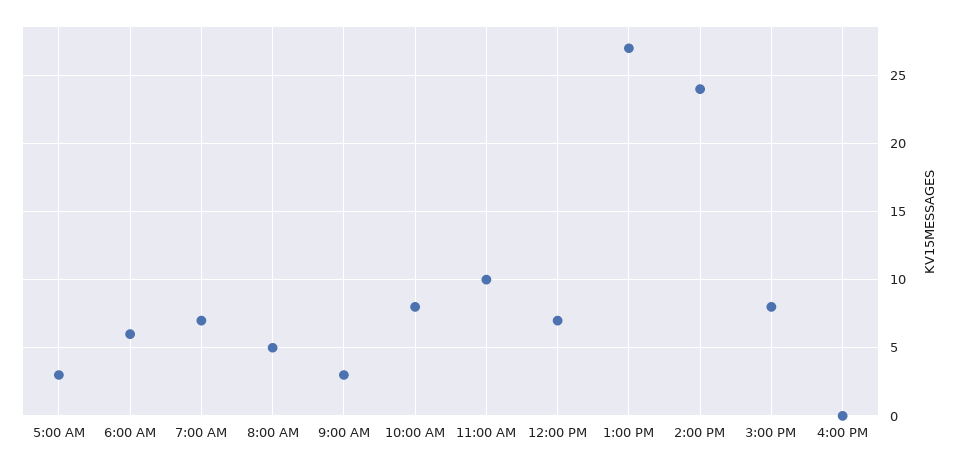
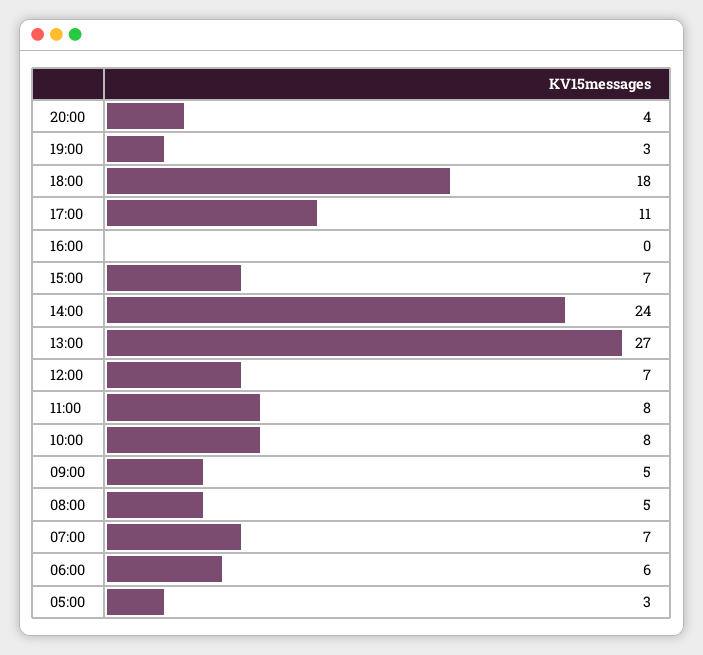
9:00 AM: 3 -> 5
11:00 AM: 10 -> 8
3:00 PM: 8 -> 7
20:00: none -> 4
19:00: none -> 3
18:00: none -> 18
17:00: none -> 11

